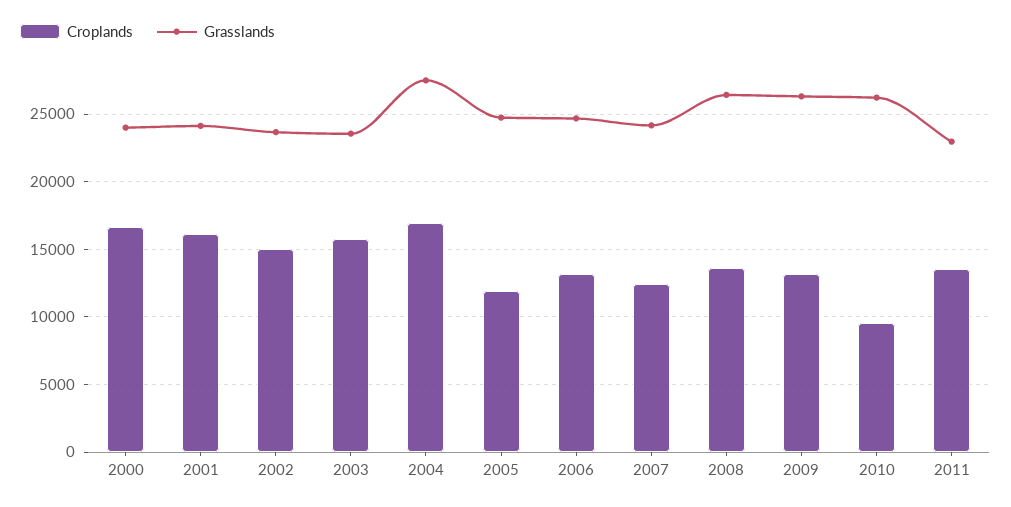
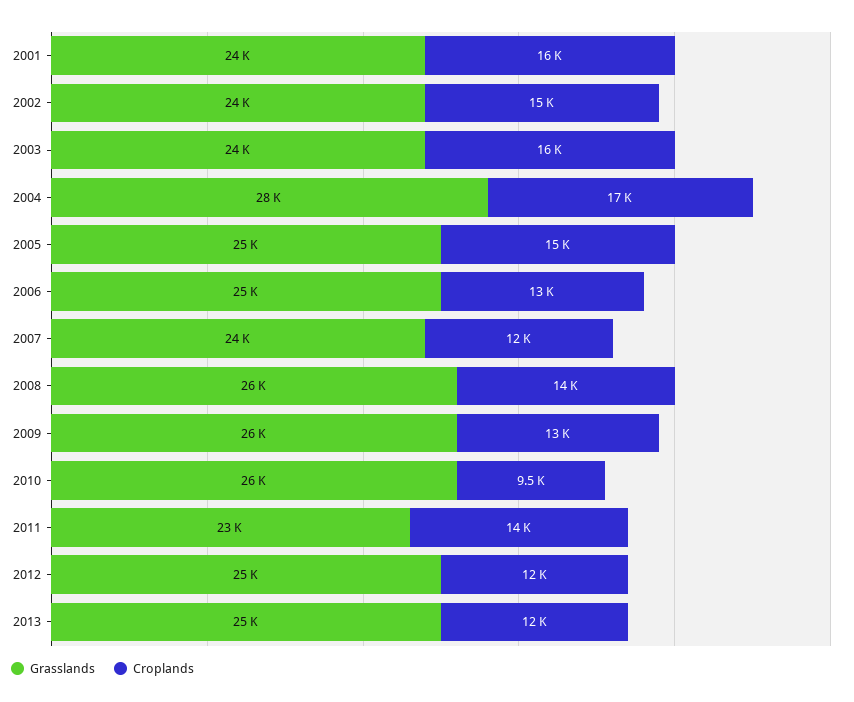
Croplands, 2000: 16500 -> none
Grasslands, 2000: 24000 -> none
Croplands, 2005: 12000 -> 15000
Grasslands, 2012: none -> 25000
Croplands, 2012: none -> 12000
Grasslands, 2013: none -> 25000
Croplands, 2013: none -> 12000

